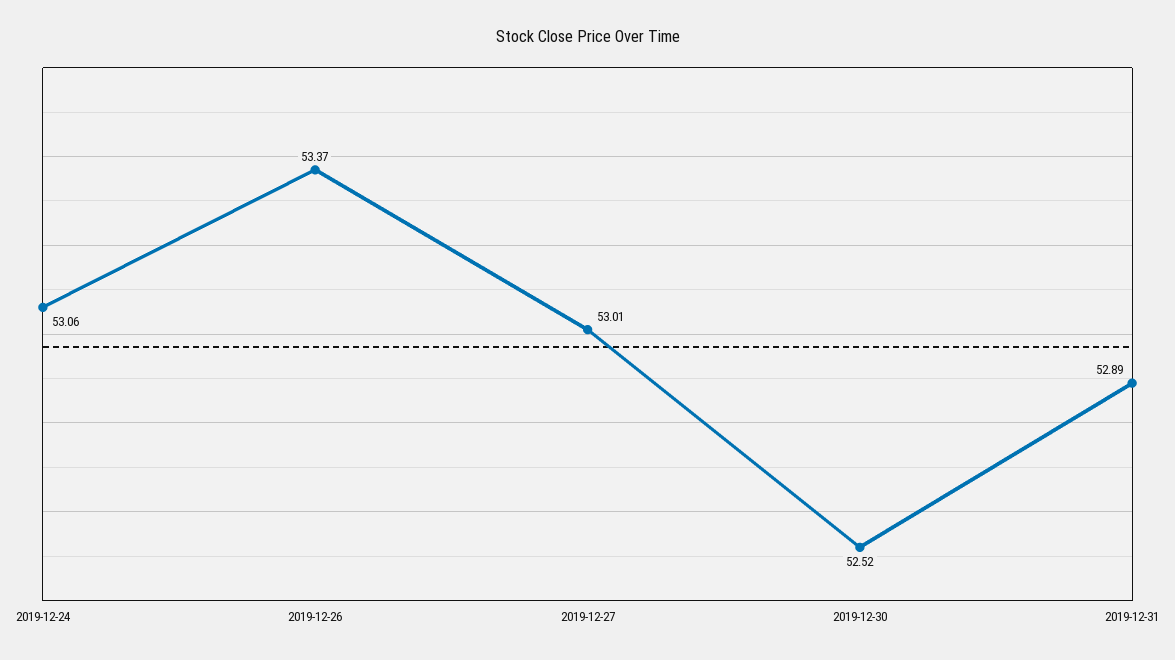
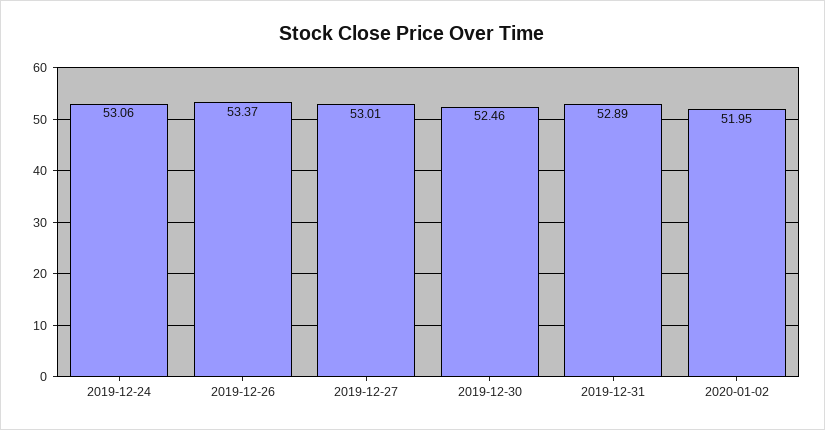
2019-12-30: 52.52 -> 52.46
2020-01-02: none -> 51.95

